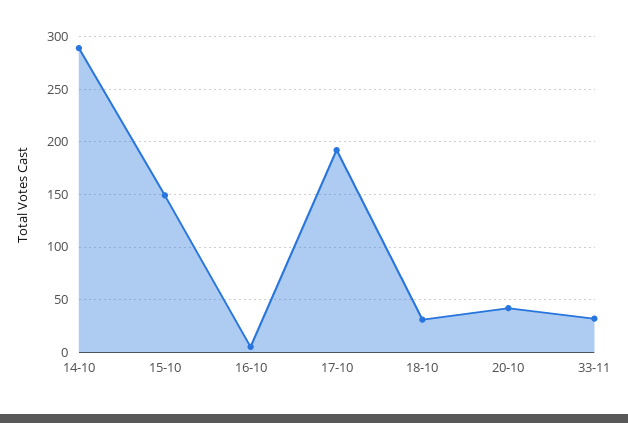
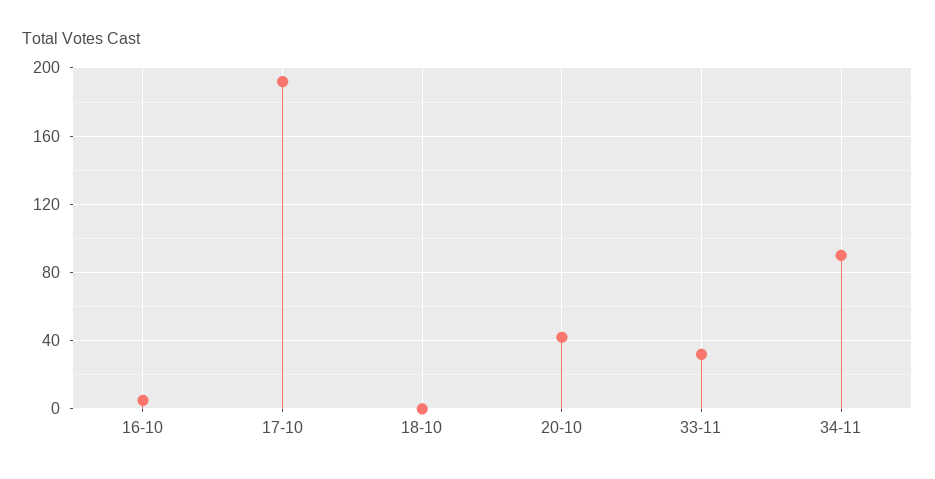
14-10: 290 -> none
15-10: 150 -> none
18-10: 30 -> 0
34-11: none -> 90

